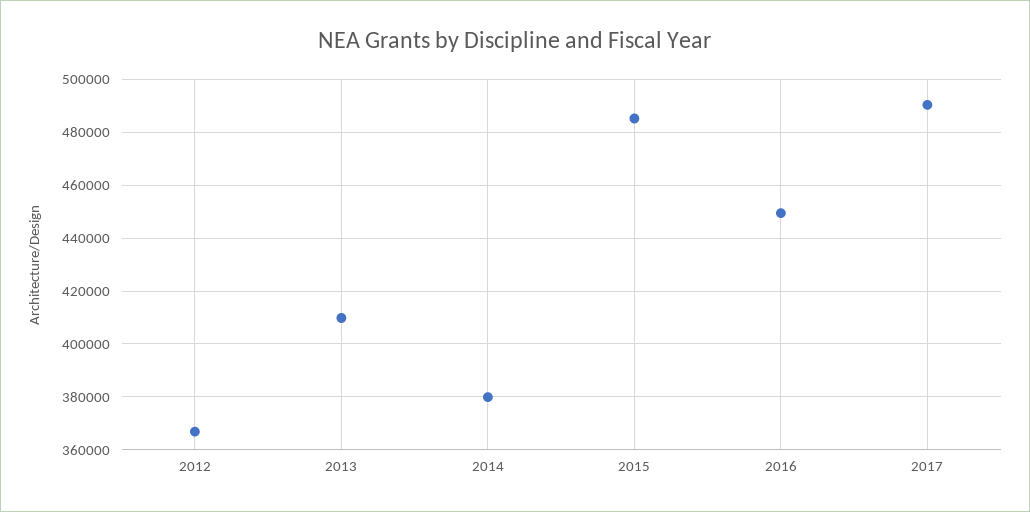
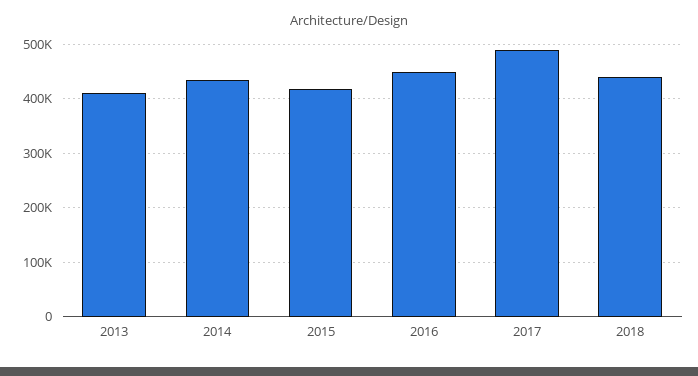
2012: 367500 -> none
2014: 380000 -> 440000
2015: 485000 -> 420000
2018: none -> 440000

